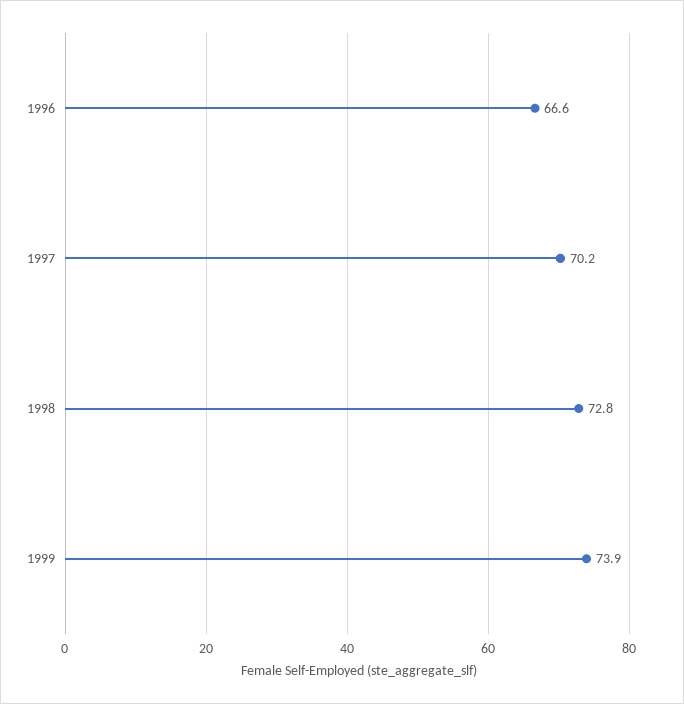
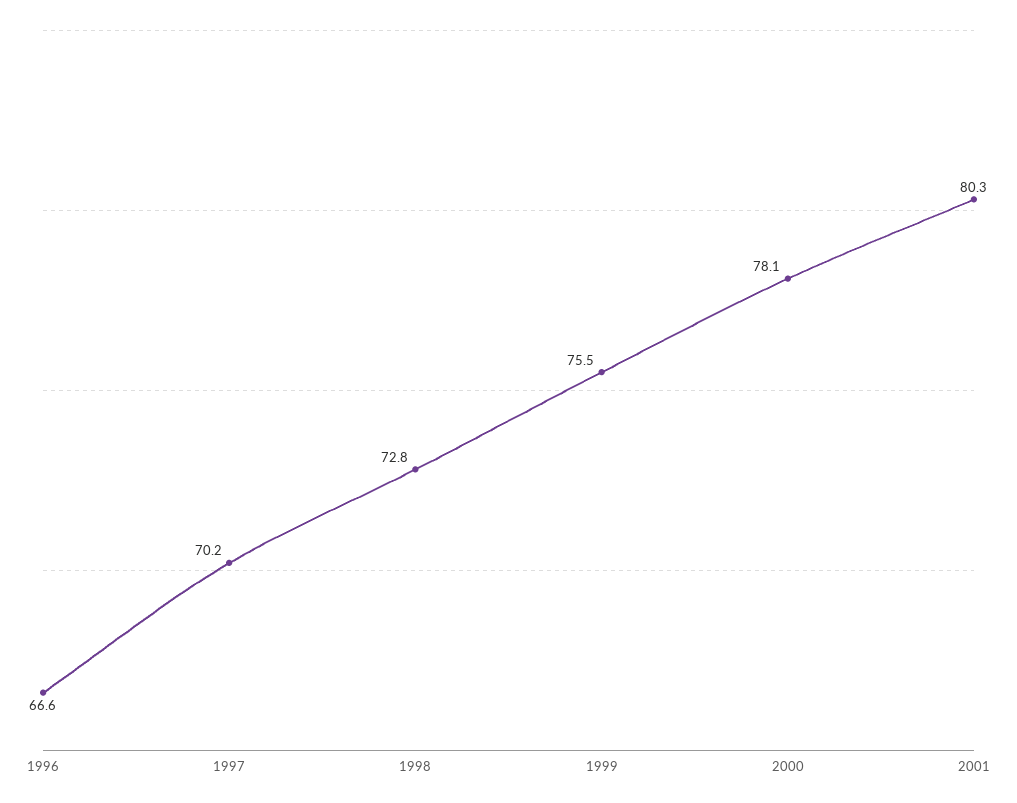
1999: 73.9 -> 75.5
2000: none -> 78.1
2001: none -> 80.3

